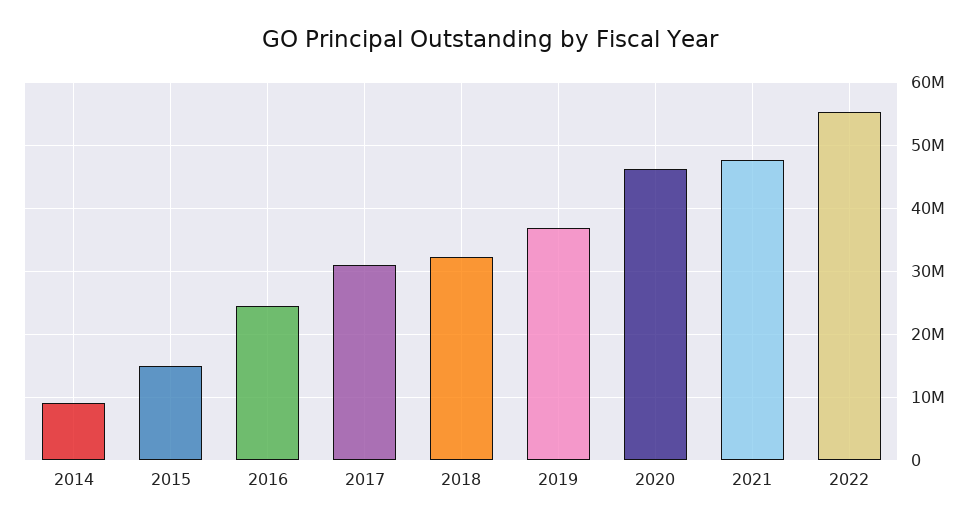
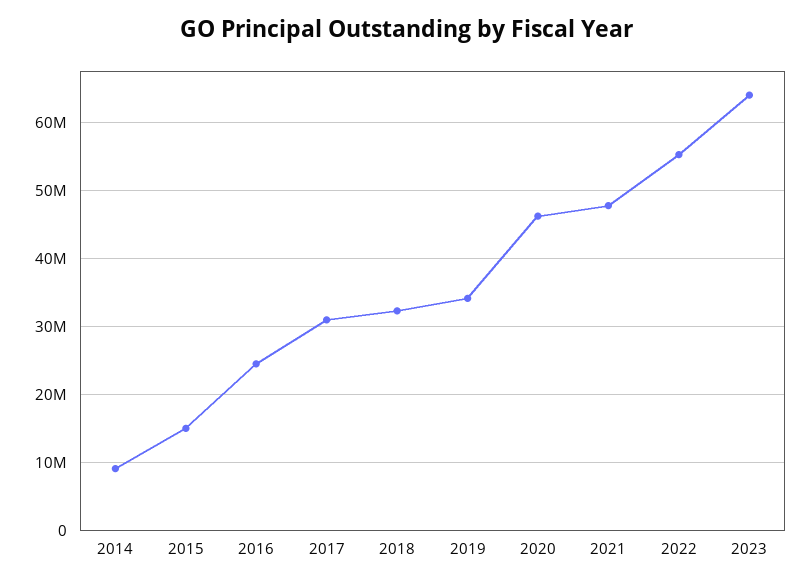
2019: 37000000 -> 34000000
2023: none -> 64000000

